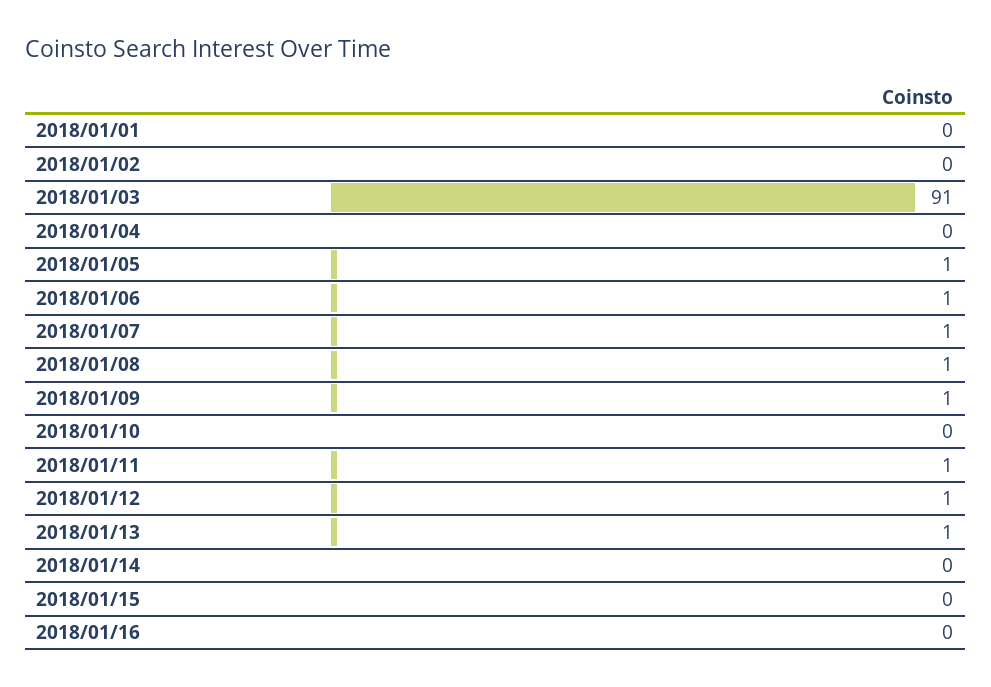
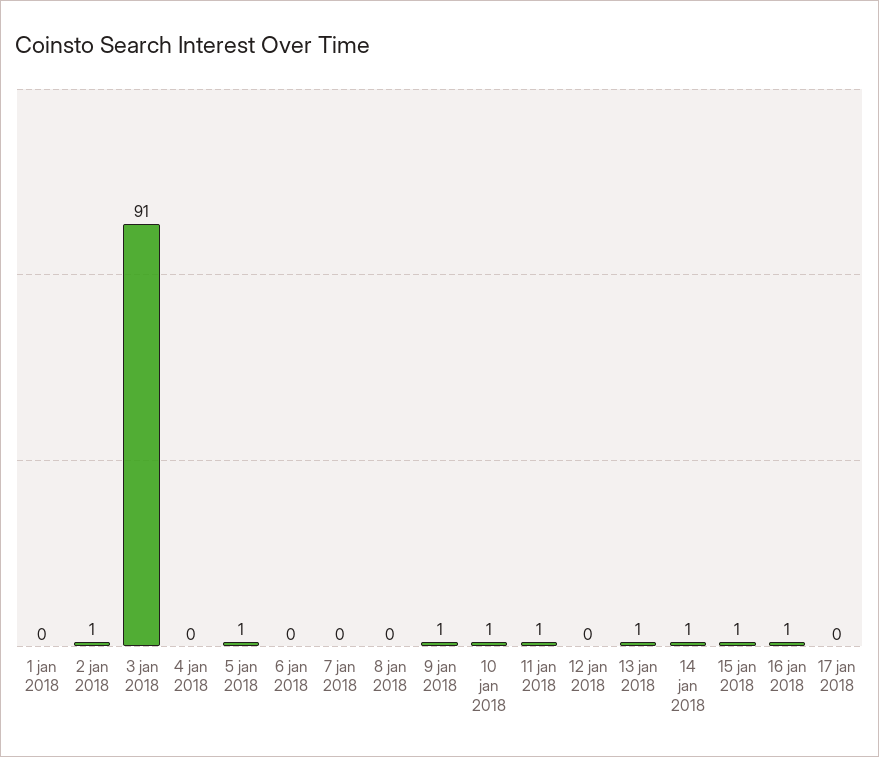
2018/01/02: 0 -> 1
2018/01/06: 1 -> 0
2018/01/07: 1 -> 0
2018/01/08: 1 -> 0
2018/01/10: 0 -> 1
2018/01/12: 1 -> 0
2018/01/14: 0 -> 1
2018/01/15: 0 -> 1
2018/01/16: 0 -> 1
17 jan 2018: none -> 0

